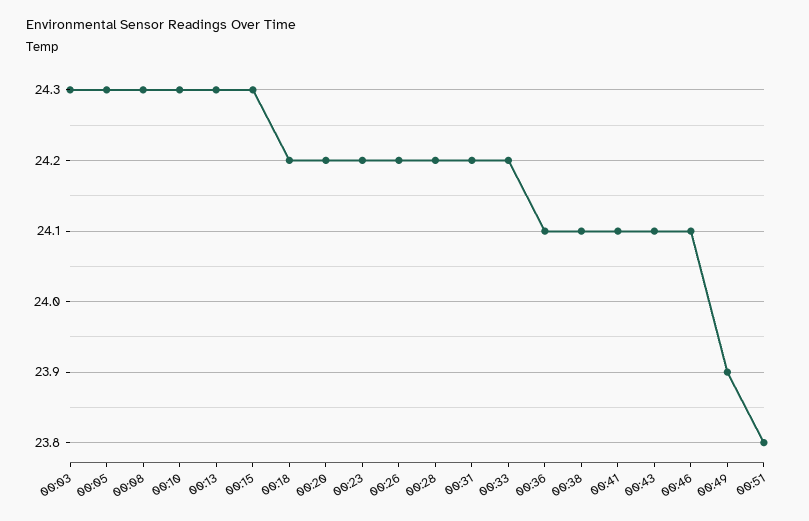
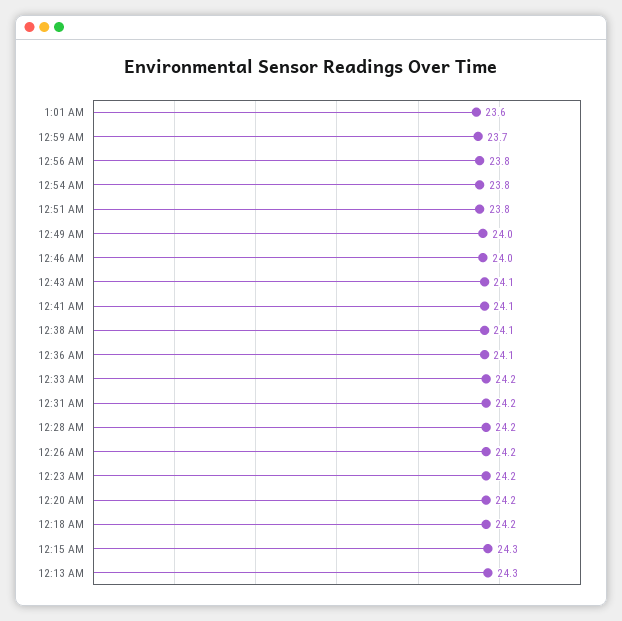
00:03: 24.3 -> none
00:05: 24.3 -> none
00:08: 24.3 -> none
00:10: 24.3 -> none
00:46: 24.1 -> 24
00:49: 23.9 -> 24
1:01 AM: none -> 23.6
12:59 AM: none -> 23.7
12:56 AM: none -> 23.8
12:54 AM: none -> 23.8

